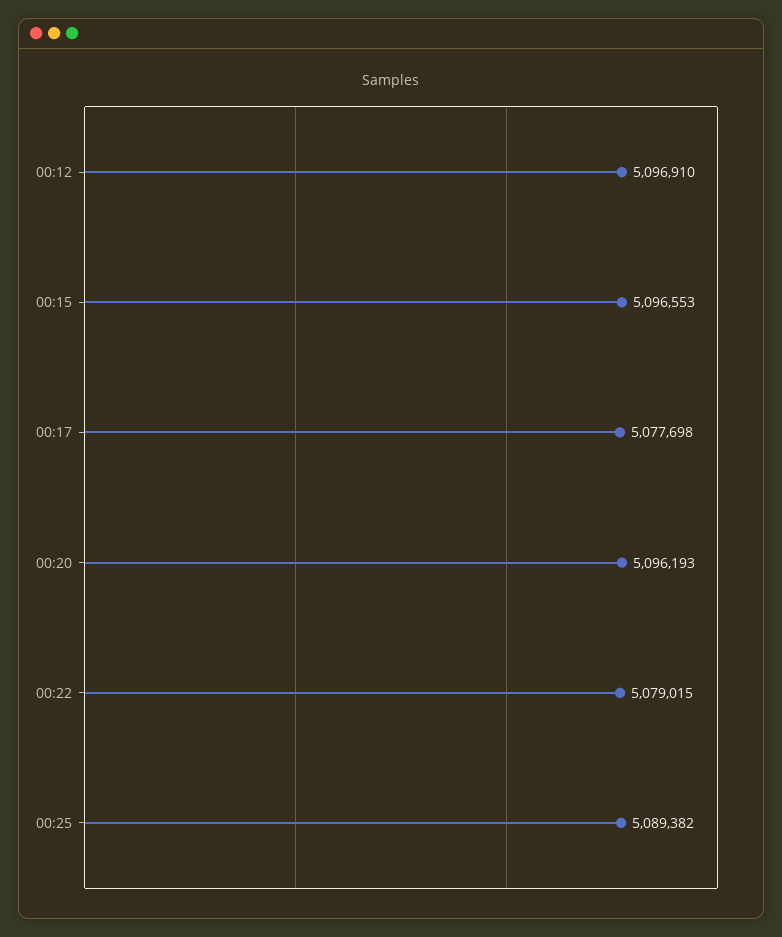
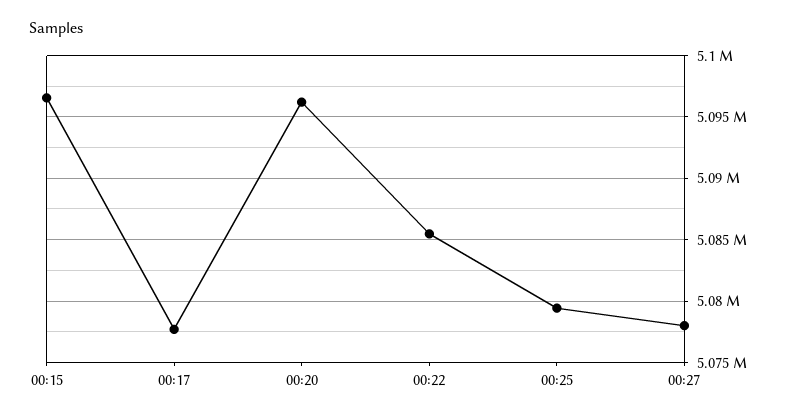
00:12: 5096910 -> none
00:22: 5079015 -> 5085500
00:25: 5089382 -> 5079500
00:27: none -> 5078000

